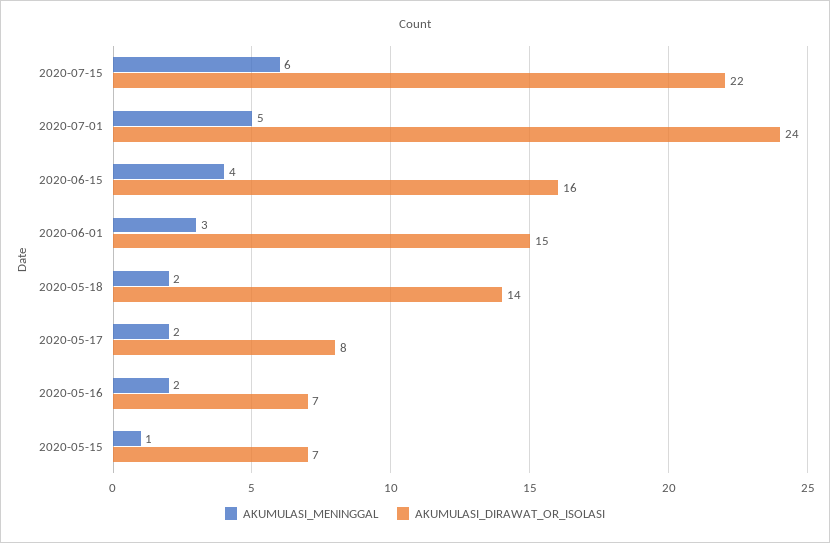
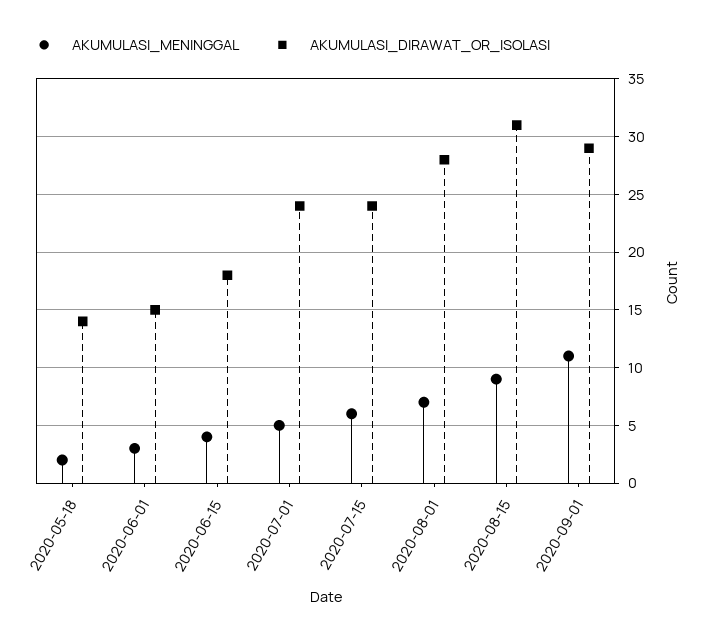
AKUMULASI_DIRAWAT_OR_ISOLASI, 2020-07-15: 22 -> 24
AKUMULASI_DIRAWAT_OR_ISOLASI, 2020-06-15: 16 -> 18
AKUMULASI_MENINGGAL, 2020-05-17: 2 -> none
AKUMULASI_DIRAWAT_OR_ISOLASI, 2020-05-17: 8 -> none
AKUMULASI_MENINGGAL, 2020-05-16: 2 -> none
AKUMULASI_DIRAWAT_OR_ISOLASI, 2020-05-16: 7 -> none
AKUMULASI_MENINGGAL, 2020-05-15: 1 -> none
AKUMULASI_DIRAWAT_OR_ISOLASI, 2020-05-15: 7 -> none
AKUMULASI_MENINGGAL, 2020-08-01: none -> 7
AKUMULASI_DIRAWAT_OR_ISOLASI, 2020-08-01: none -> 28
AKUMULASI_MENINGGAL, 2020-08-15: none -> 9
AKUMULASI_DIRAWAT_OR_ISOLASI, 2020-08-15: none -> 31
AKUMULASI_MENINGGAL, 2020-09-01: none -> 11
AKUMULASI_DIRAWAT_OR_ISOLASI, 2020-09-01: none -> 29

